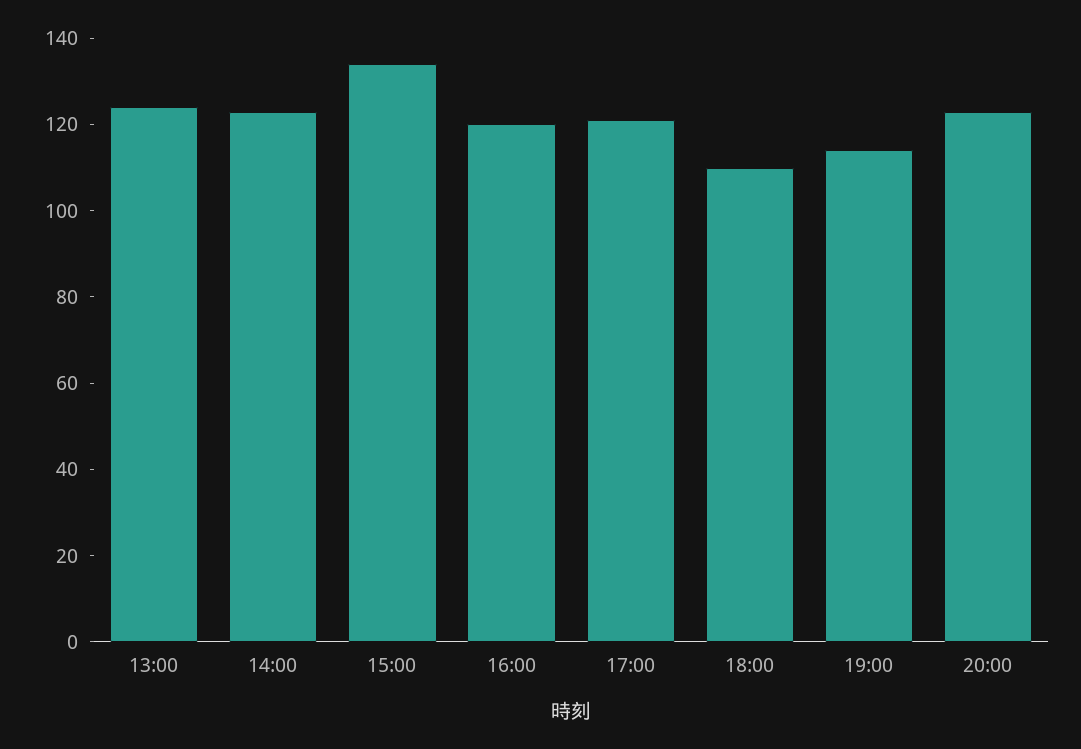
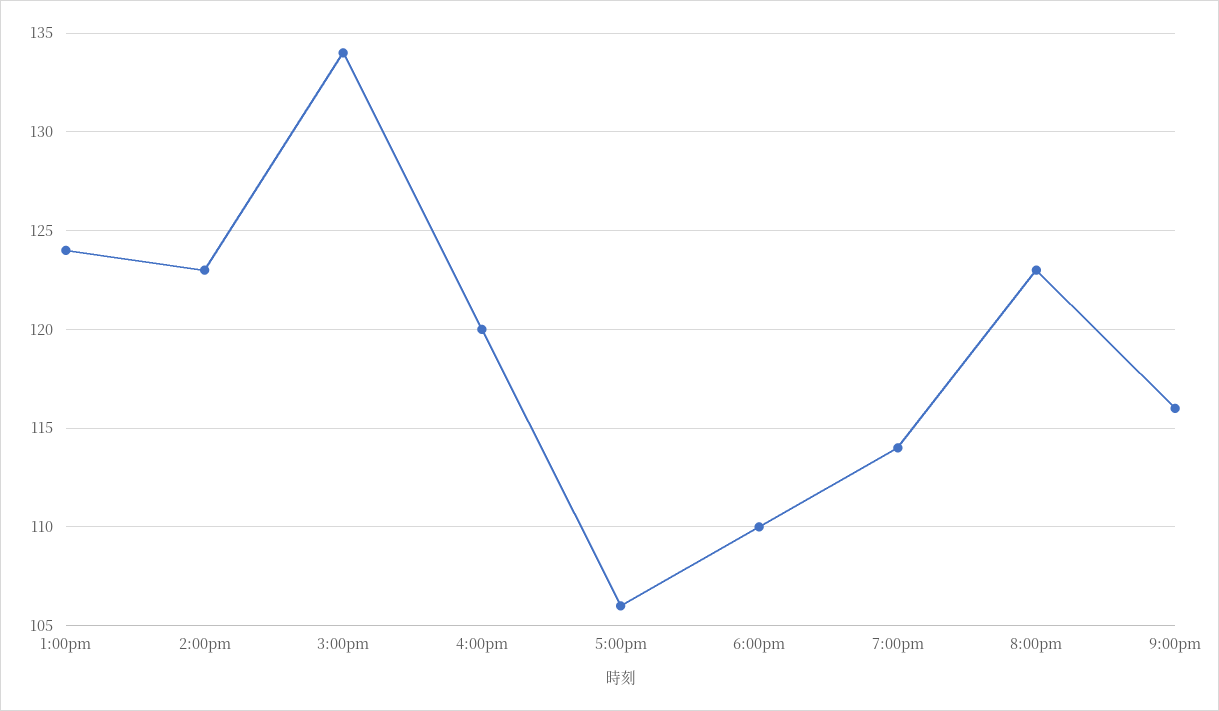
17:00: 120 -> 106
9:00pm: none -> 116

